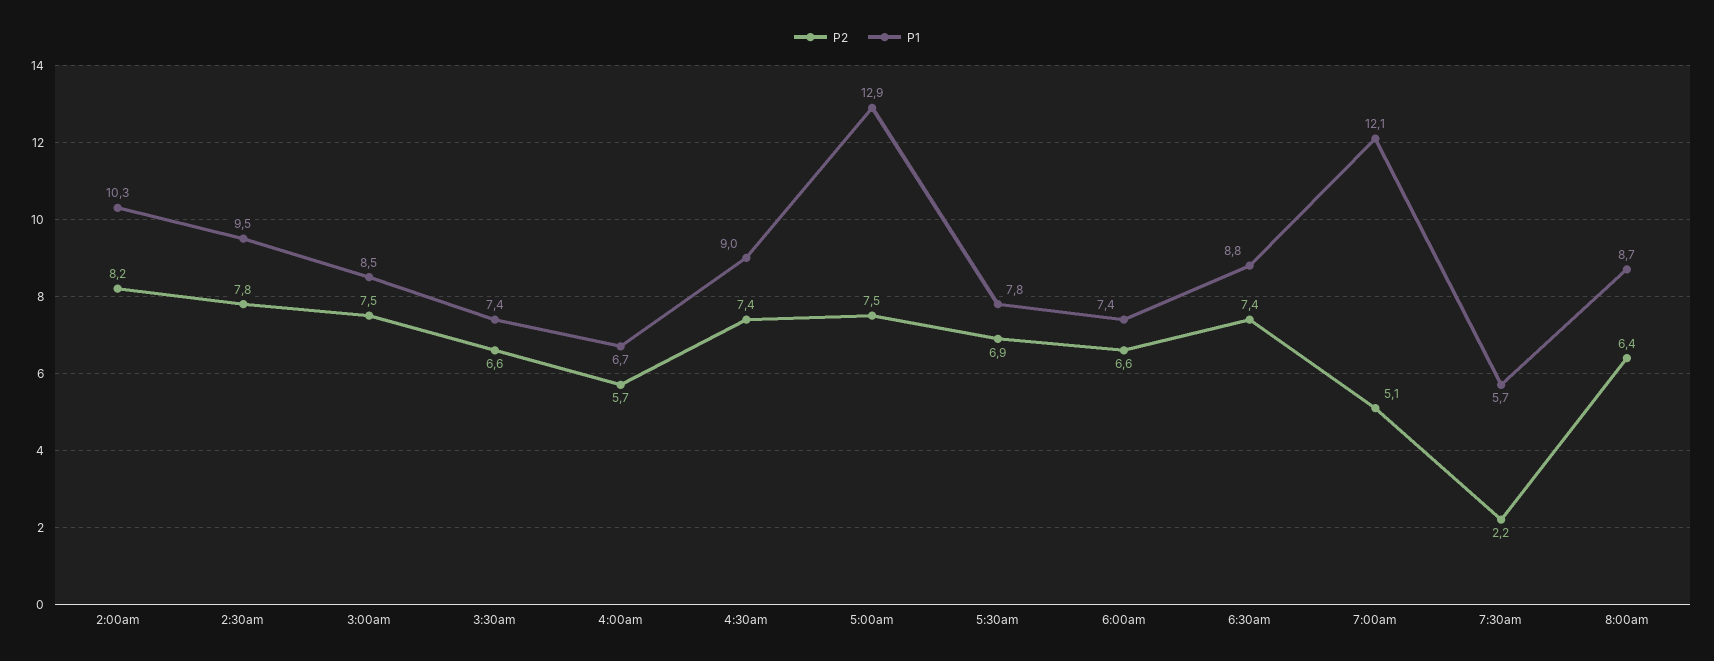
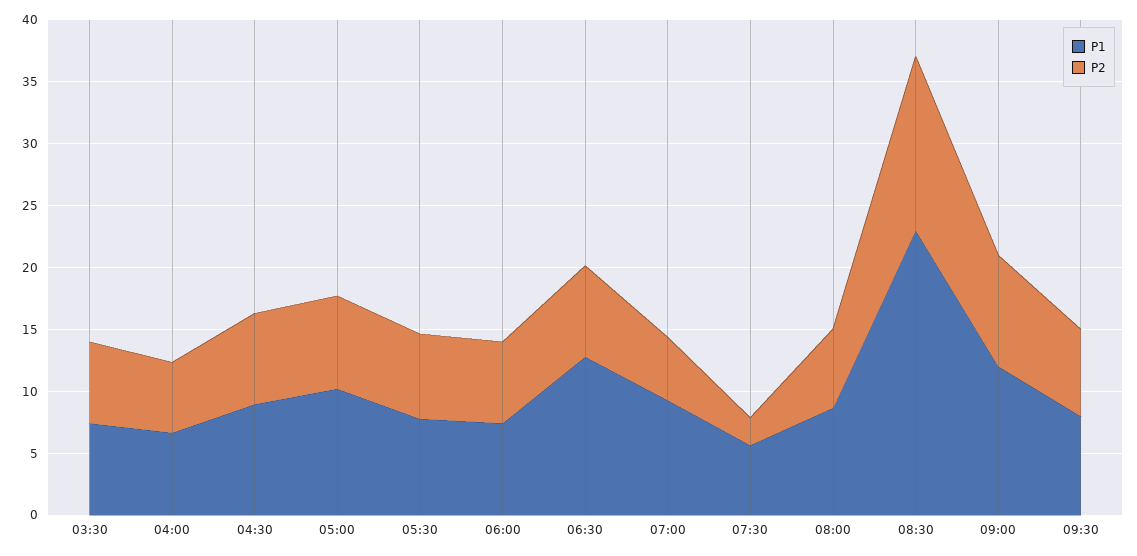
P2, 2:00am: 8.2 -> none
P1, 2:00am: 10.3 -> none
P2, 2:30am: 7.8 -> none
P1, 2:30am: 9.5 -> none
P2, 3:00am: 7.5 -> none
P1, 3:00am: 8.5 -> none
P1, 5:00am: 12.9 -> 10
P1, 6:30am: 8.8 -> 13
P1, 7:00am: 12.1 -> 9
P1, 08:30: none -> 23
P2, 08:30: none -> 14
P1, 09:00: none -> 12
P2, 09:00: none -> 9
P1, 09:30: none -> 8
P2, 09:30: none -> 7

